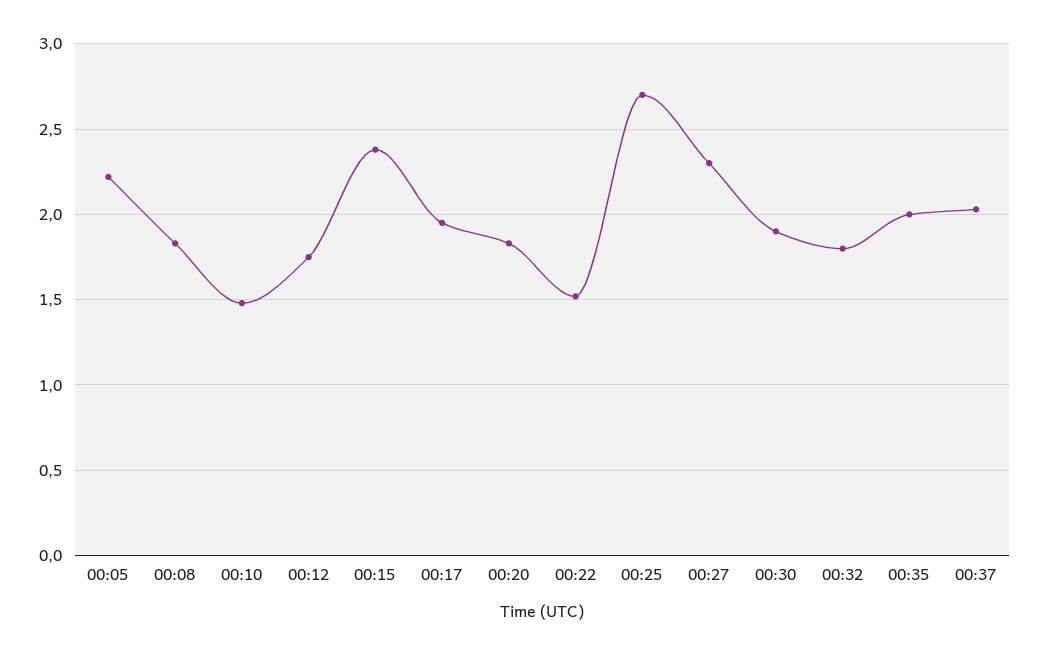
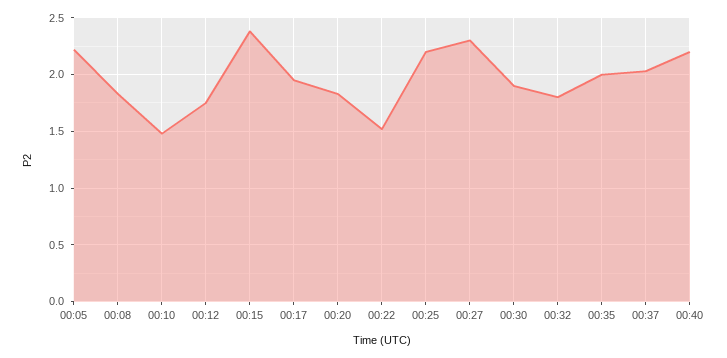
00:25: 2.7 -> 2.2
00:40: none -> 2.2

